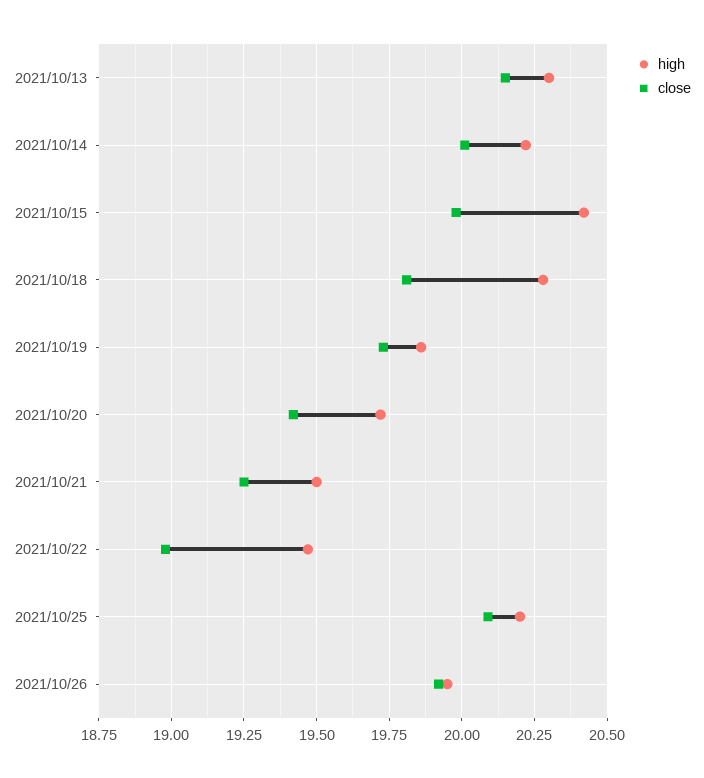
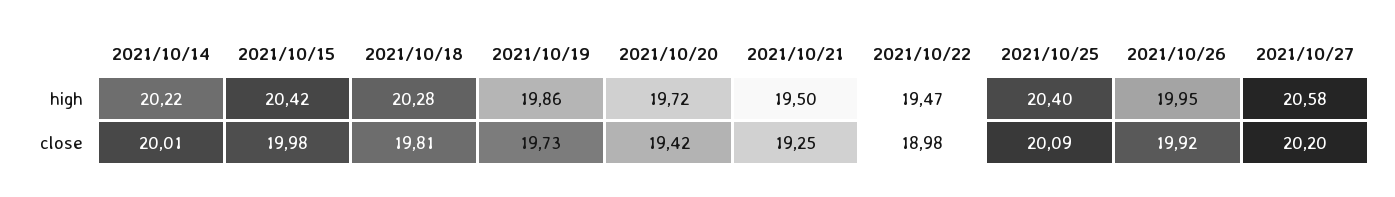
high, 2021/10/13: 20.3 -> none
close, 2021/10/13: 20.15 -> none
high, 2021/10/25: 20.2 -> 20.4
high, 2021/10/27: none -> 20.58
close, 2021/10/27: none -> 20.2

